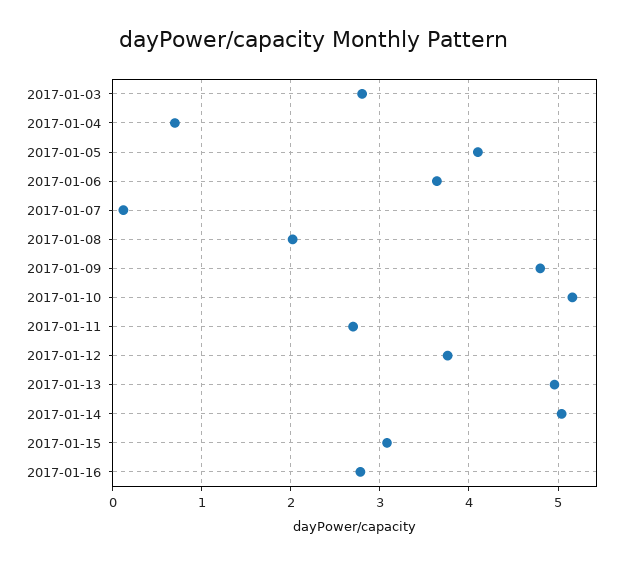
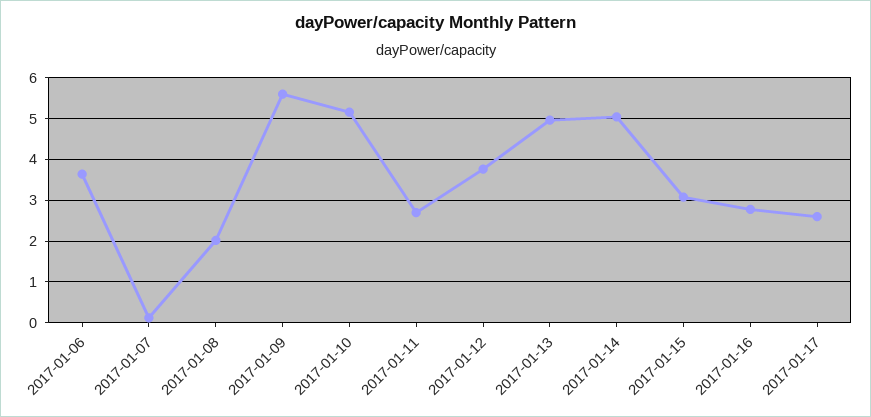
2017-01-03: 2.8 -> none
2017-01-04: 0.7 -> none
2017-01-05: 4.1 -> none
2017-01-09: 4.8 -> 5.6
2017-01-17: none -> 2.6

